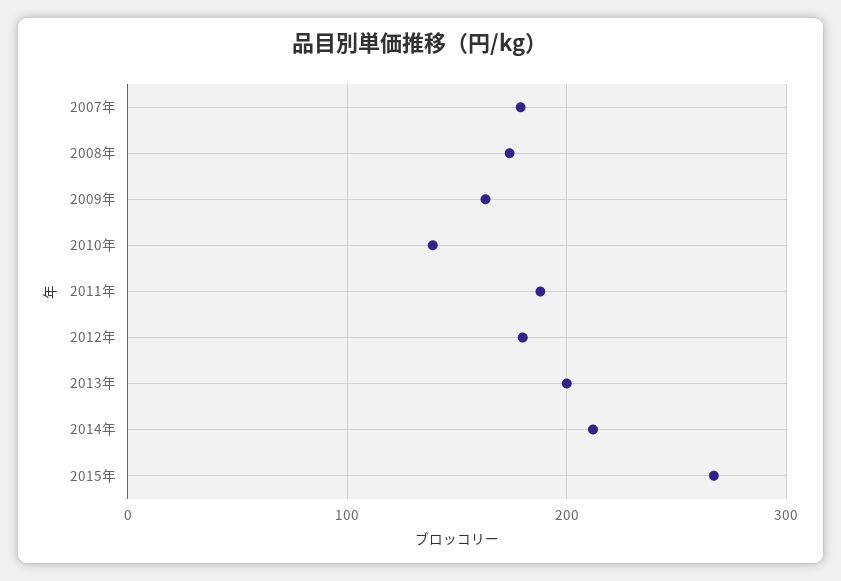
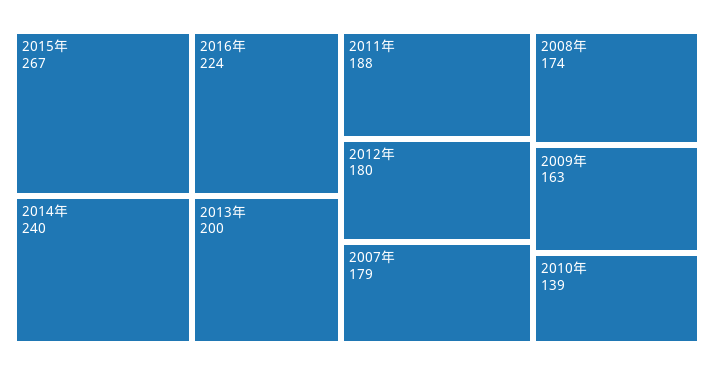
2014年: 210 -> 240
2016年: none -> 224

